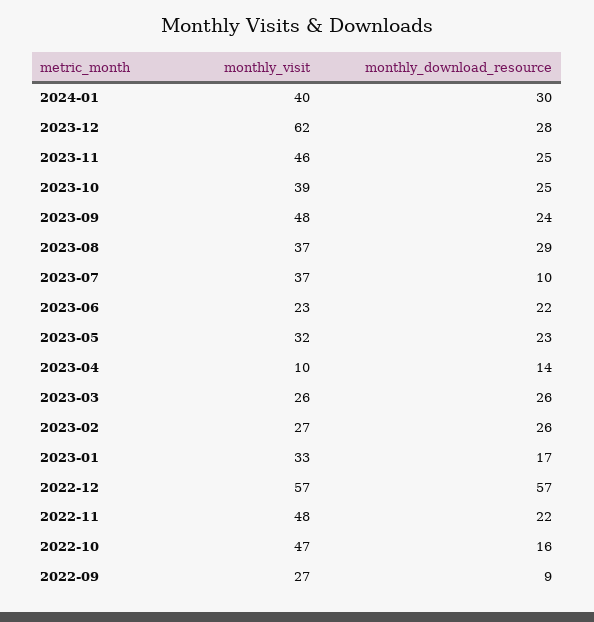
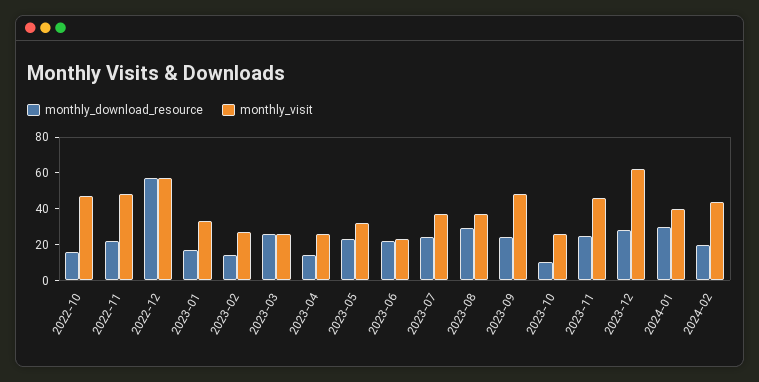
monthly_visit, 2023-10: 39 -> 25
monthly_download_resource, 2023-10: 25 -> 10
monthly_download_resource, 2023-07: 10 -> 25
monthly_visit, 2023-04: 10 -> 25
monthly_download_resource, 2023-02: 26 -> 15
monthly_visit, 2022-09: 27 -> none
monthly_download_resource, 2022-09: 9 -> none
monthly_download_resource, 2024-02: none -> 20
monthly_visit, 2024-02: none -> 45

